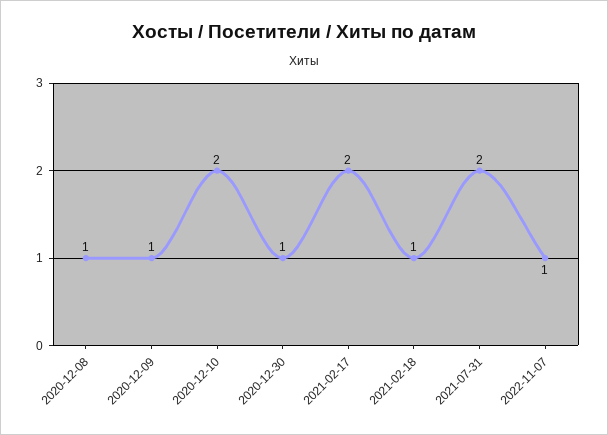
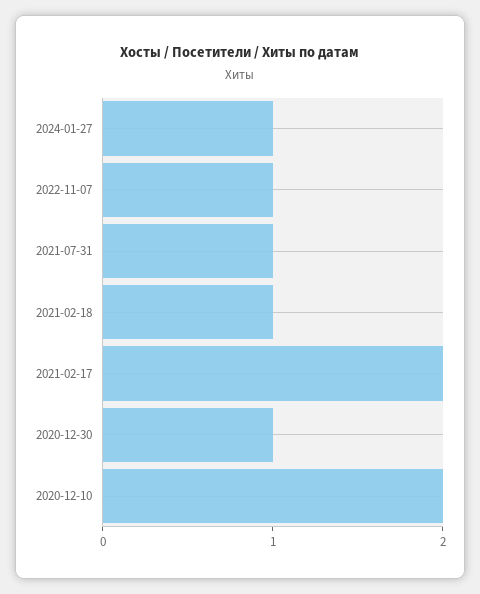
2020-12-08: 1 -> none
2020-12-09: 1 -> none
2021-07-31: 2 -> 1
2024-01-27: none -> 1

